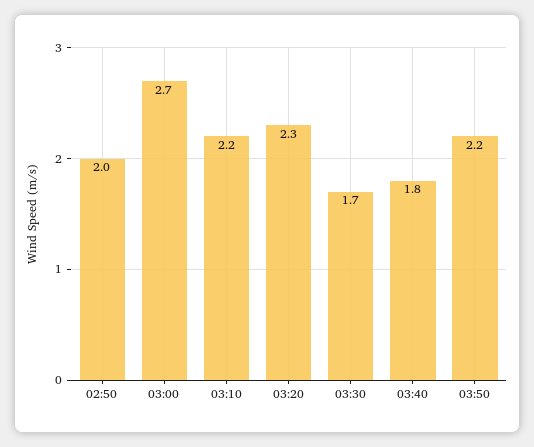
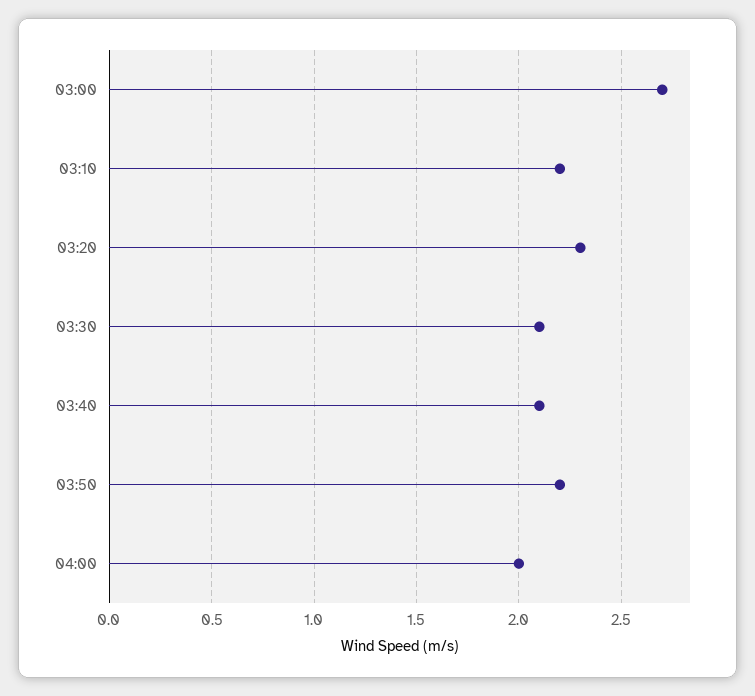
02:50: 2 -> none
03:30: 1.7 -> 2.1
03:40: 1.8 -> 2.1
04:00: none -> 2

